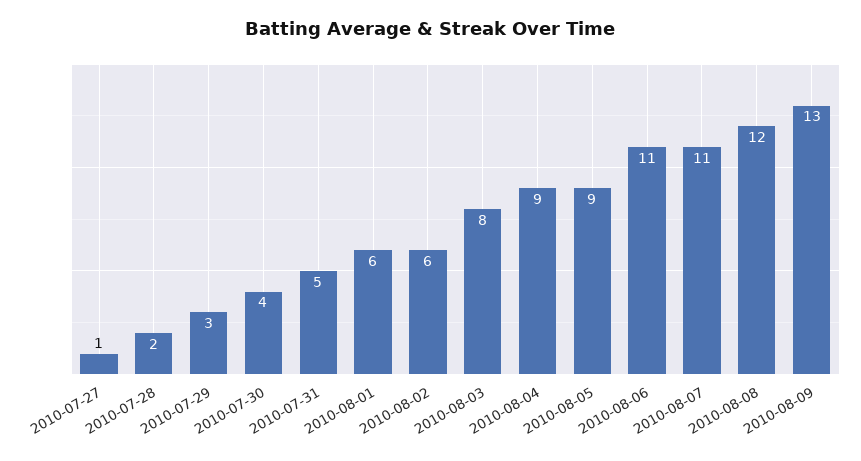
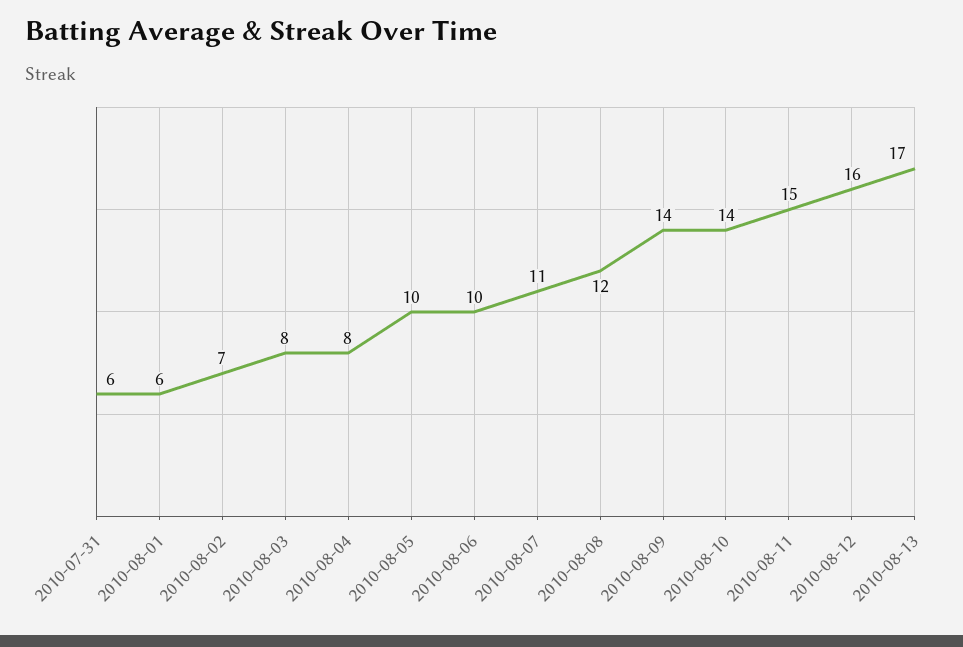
2010-07-27: 1 -> none
2010-07-28: 2 -> none
2010-07-29: 3 -> none
2010-07-30: 4 -> none
2010-07-31: 5 -> 6
2010-08-02: 6 -> 7
2010-08-04: 9 -> 8
2010-08-05: 9 -> 10
2010-08-06: 11 -> 10
2010-08-09: 13 -> 14
2010-08-10: none -> 14
2010-08-11: none -> 15
2010-08-12: none -> 16
2010-08-13: none -> 17

